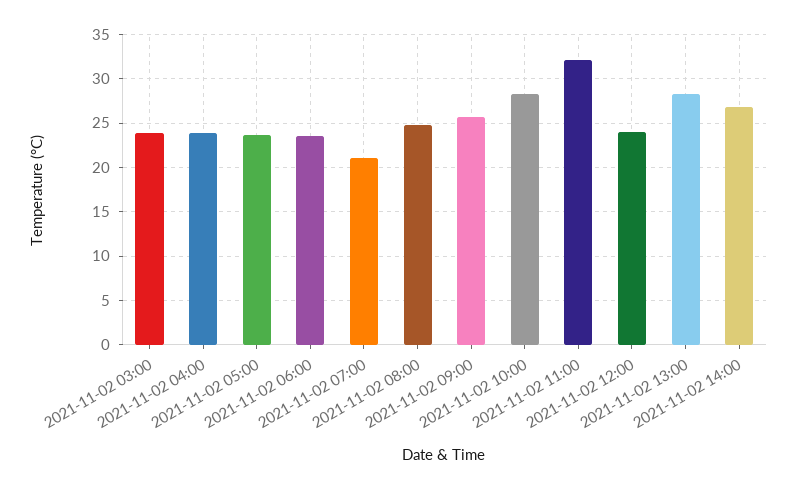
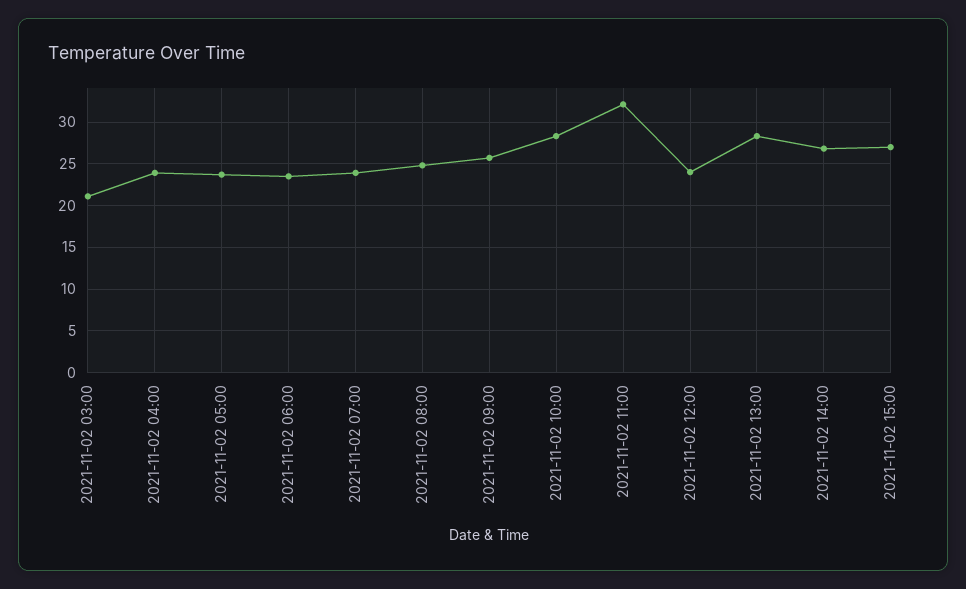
2021-11-02 03:00: 24 -> 21
2021-11-02 07:00: 21 -> 24
2021-11-02 15:00: none -> 27

